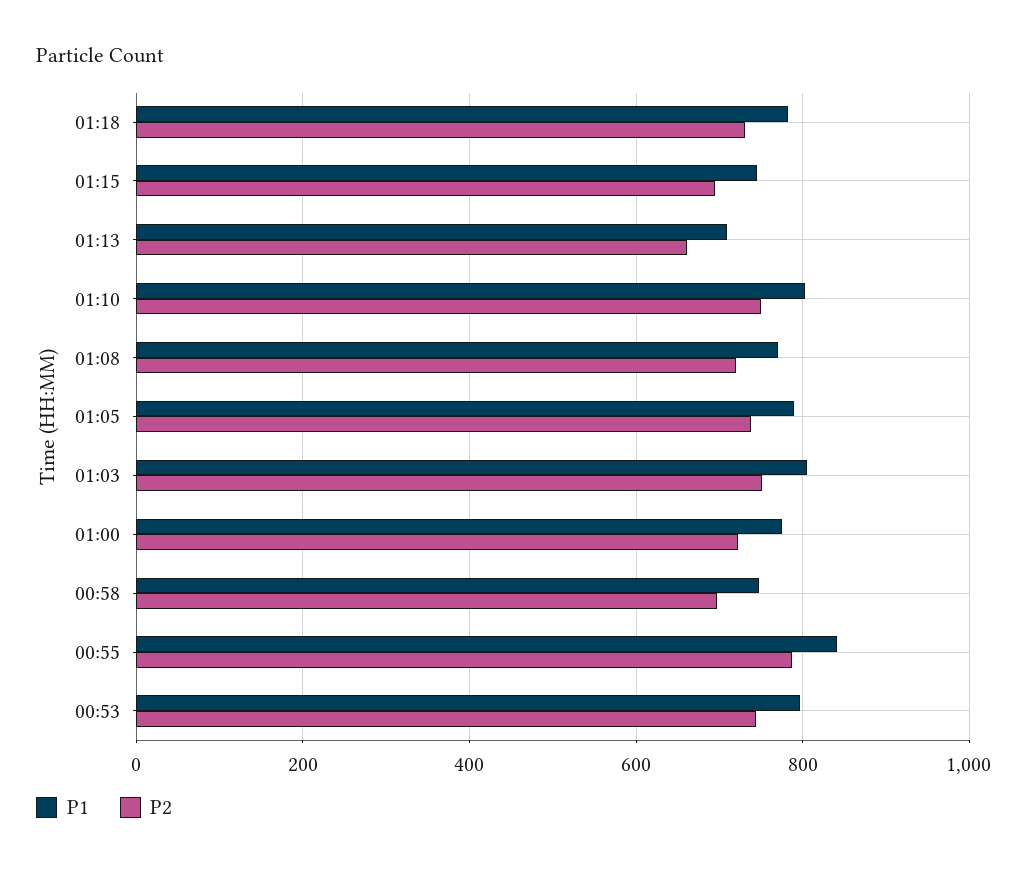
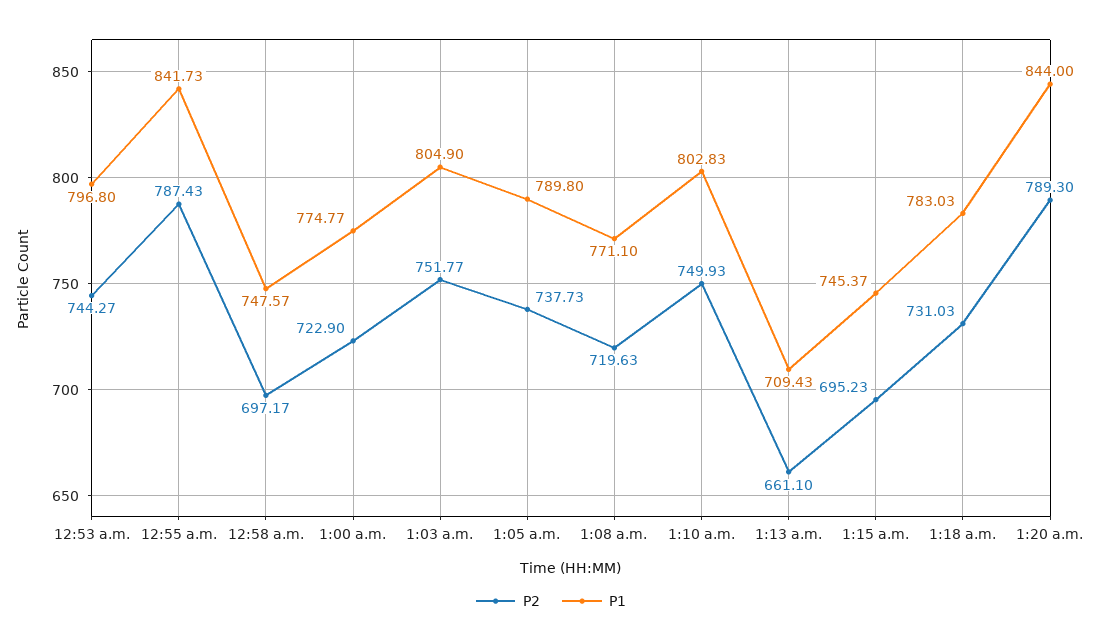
P2, 1:20 a.m.: none -> 789.3
P1, 1:20 a.m.: none -> 844

